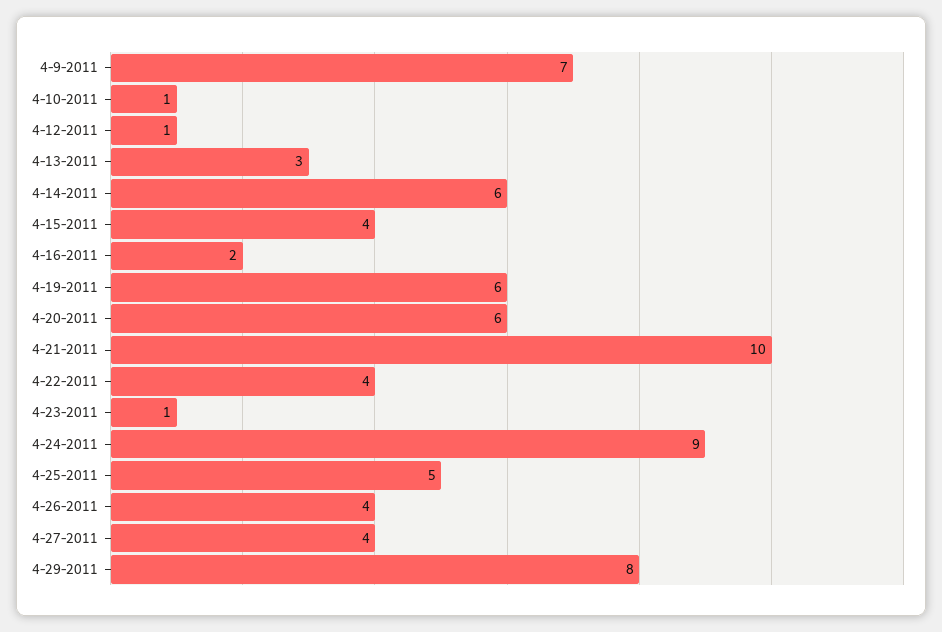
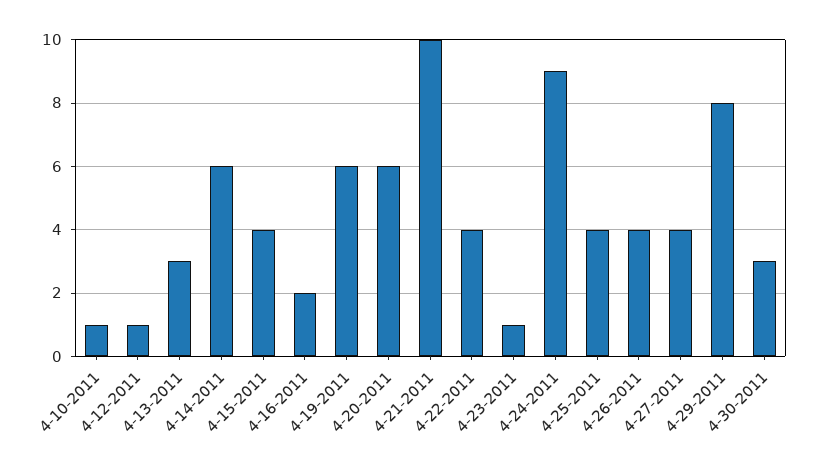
4-9-2011: 7 -> none
4-25-2011: 5 -> 4
4-30-2011: none -> 3

